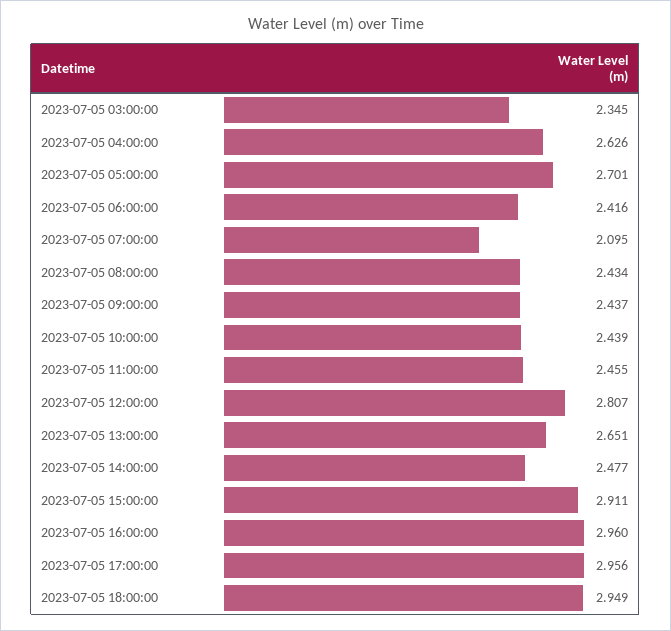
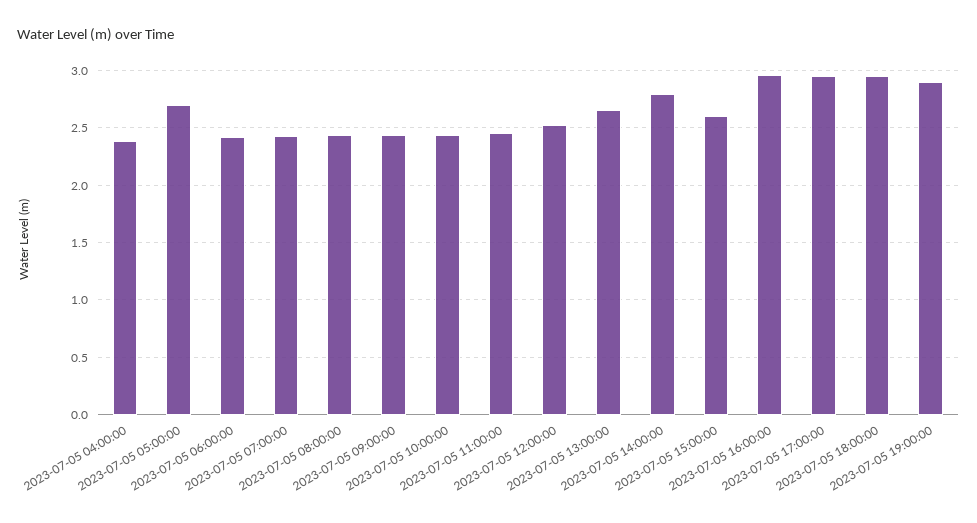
2023-07-05 03:00:00: 2.345 -> none
2023-07-05 04:00:00: 2.626 -> 2.4
2023-07-05 07:00:00: 2.095 -> 2.4
2023-07-05 12:00:00: 2.807 -> 2.5
2023-07-05 14:00:00: 2.477 -> 2.8
2023-07-05 15:00:00: 2.911 -> 2.6
2023-07-05 19:00:00: none -> 2.9

